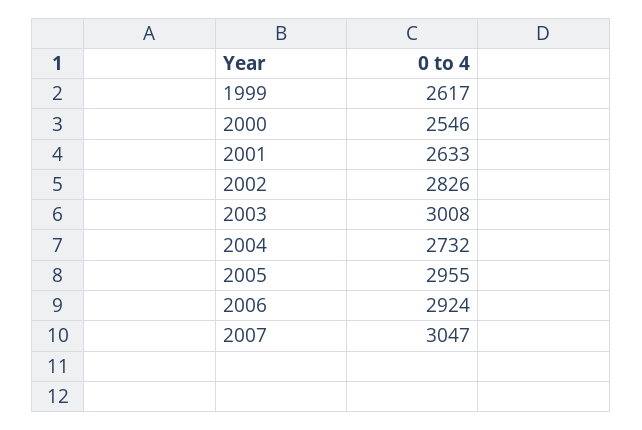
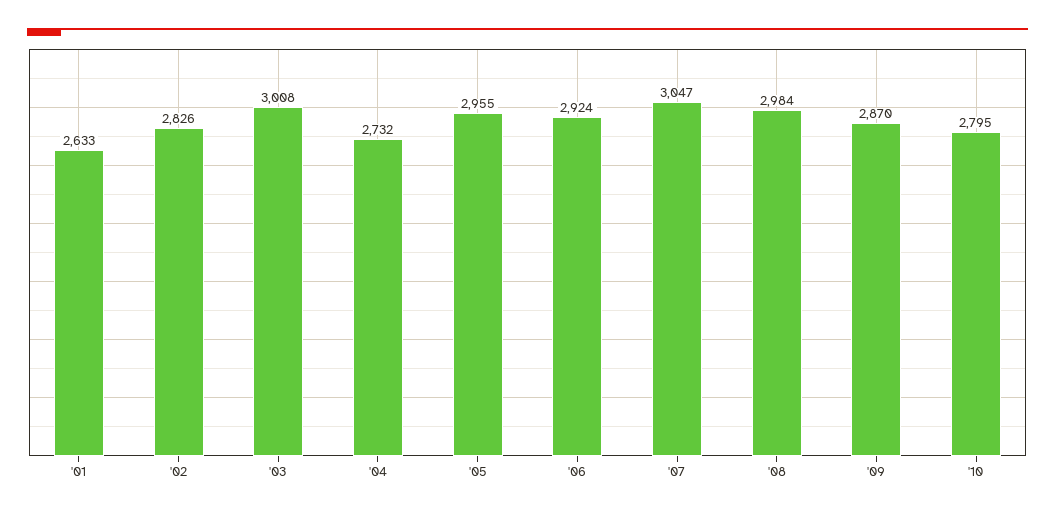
1999: 2617 -> none
2000: 2546 -> none
'08: none -> 2984
'09: none -> 2870
'10: none -> 2795

